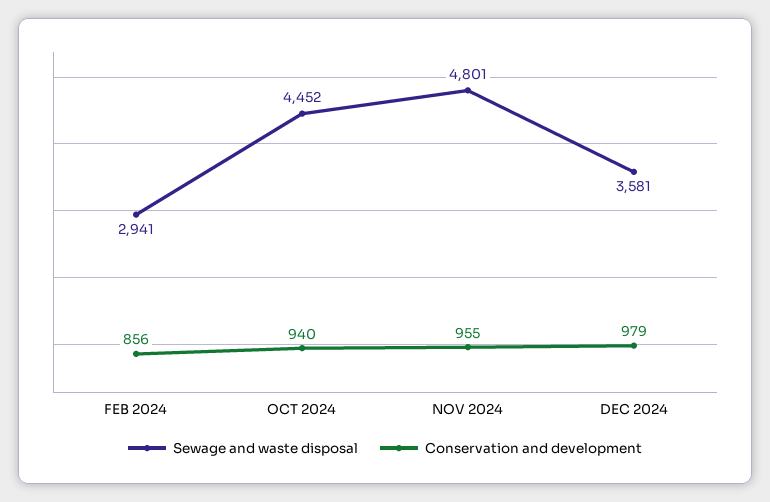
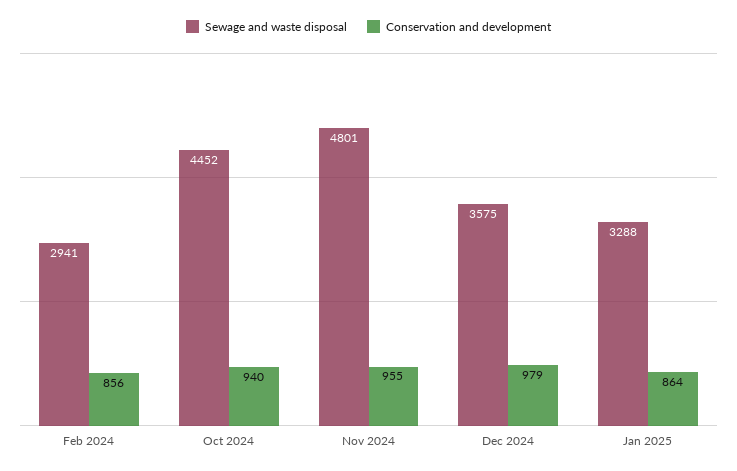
Sewage and waste disposal, DEC 2024: 3581 -> 3575
Sewage and waste disposal, Jan 2025: none -> 3288
Conservation and development, Jan 2025: none -> 864

